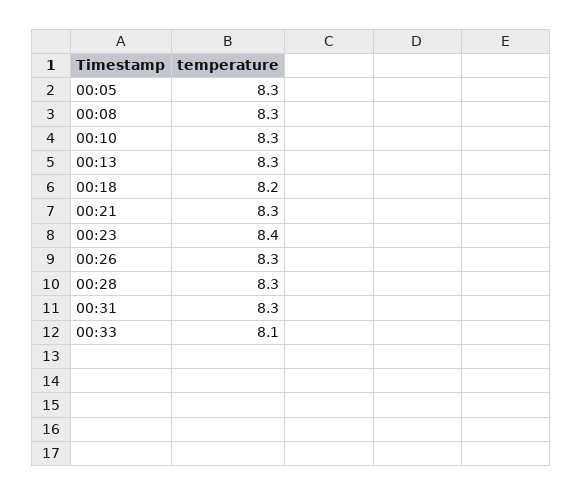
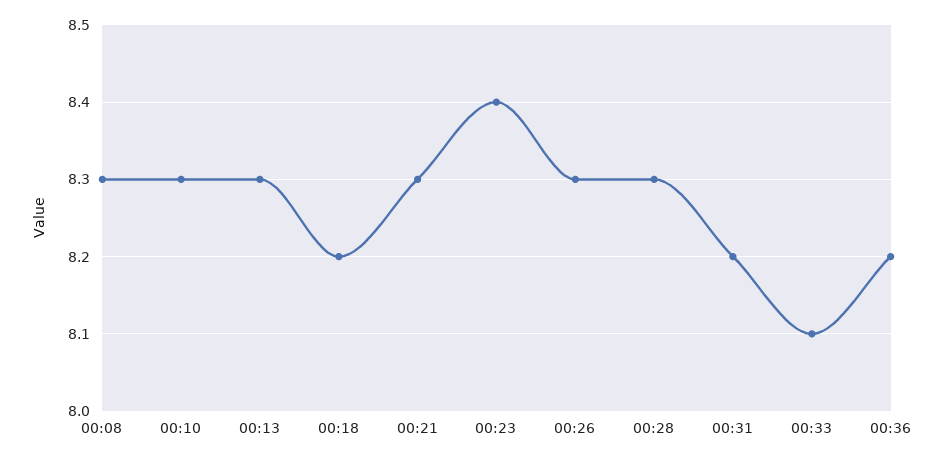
00:05: 8.3 -> none
00:31: 8.3 -> 8.2
00:36: none -> 8.2

